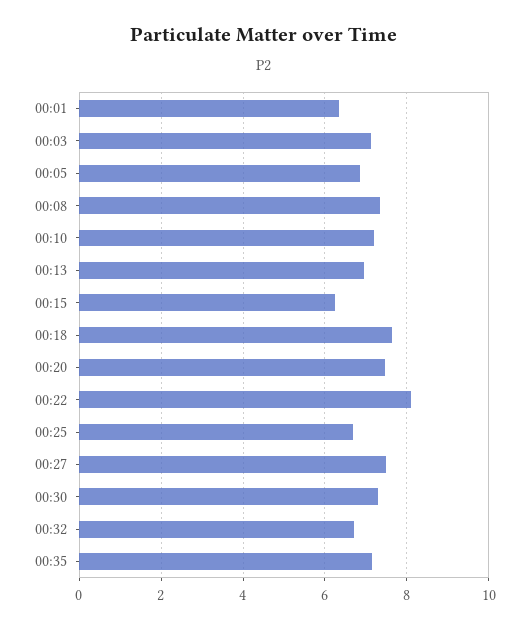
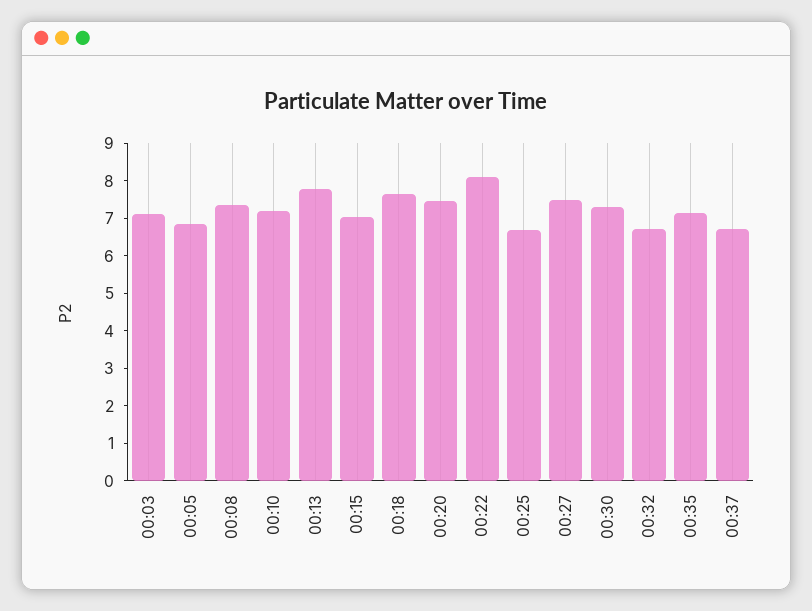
00:01: 6.4 -> none
00:13: 7 -> 7.75
00:15: 6.2 -> 7
00:37: none -> 6.75

